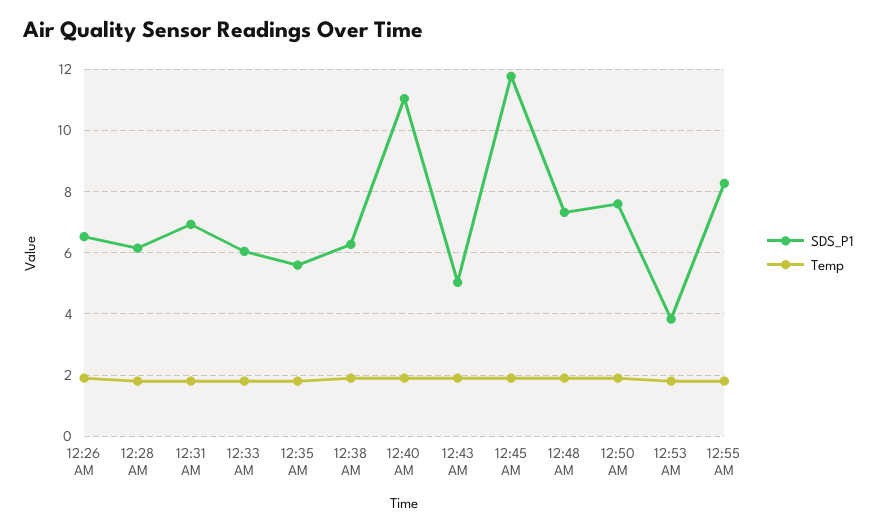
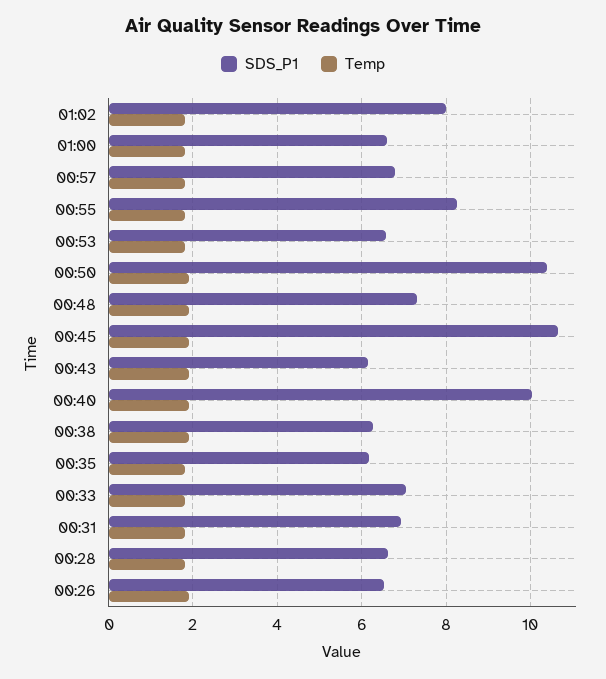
SDS_P1, 12:28 AM: 6.2 -> 6.6
SDS_P1, 12:33 AM: 6 -> 7
SDS_P1, 12:35 AM: 5.6 -> 6.2
SDS_P1, 12:40 AM: 11 -> 10
SDS_P1, 12:43 AM: 5 -> 6.2
SDS_P1, 12:45 AM: 11.8 -> 10.6
SDS_P1, 12:50 AM: 7.6 -> 10.4
SDS_P1, 12:53 AM: 3.8 -> 6.6
SDS_P1, 01:02: none -> 8
Temp, 01:02: none -> 1.8
SDS_P1, 01:00: none -> 6.6
Temp, 01:00: none -> 1.8
SDS_P1, 00:57: none -> 6.8
Temp, 00:57: none -> 1.8

